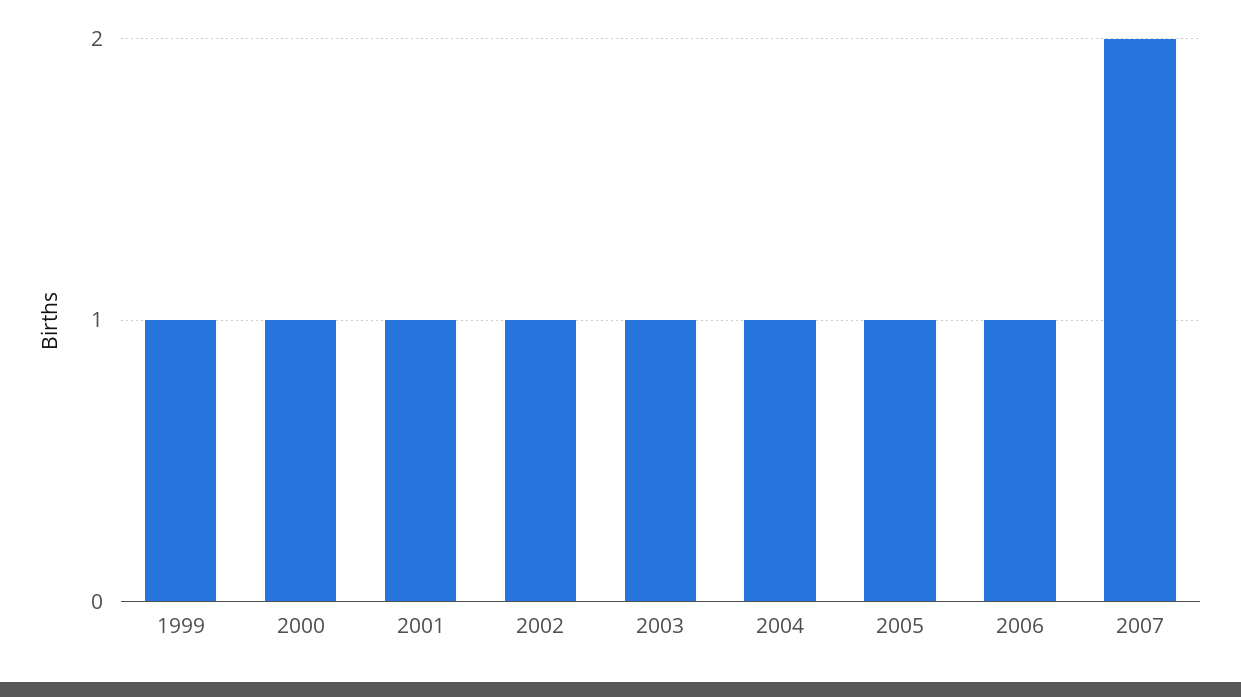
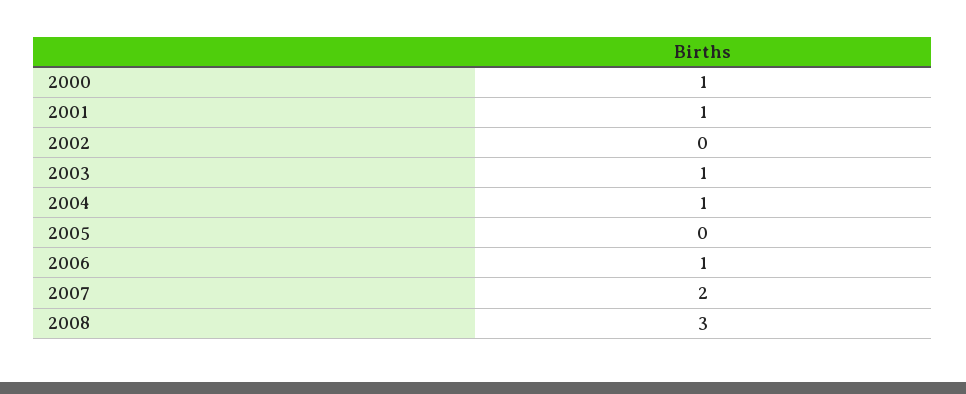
1999: 1 -> none
2002: 1 -> 0
2005: 1 -> 0
2008: none -> 3

